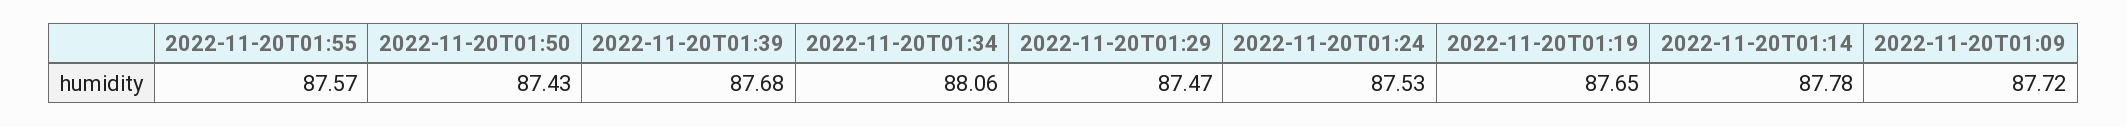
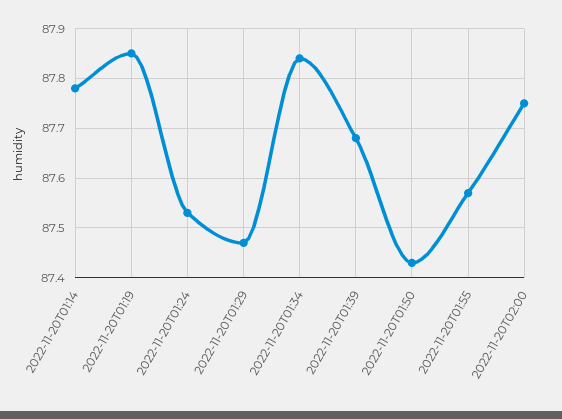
2022-11-20T01:34: 88.06 -> 87.85
2022-11-20T01:19: 87.65 -> 87.85
2022-11-20T01:09: 87.72 -> none
2022-11-20T02:00: none -> 87.75

